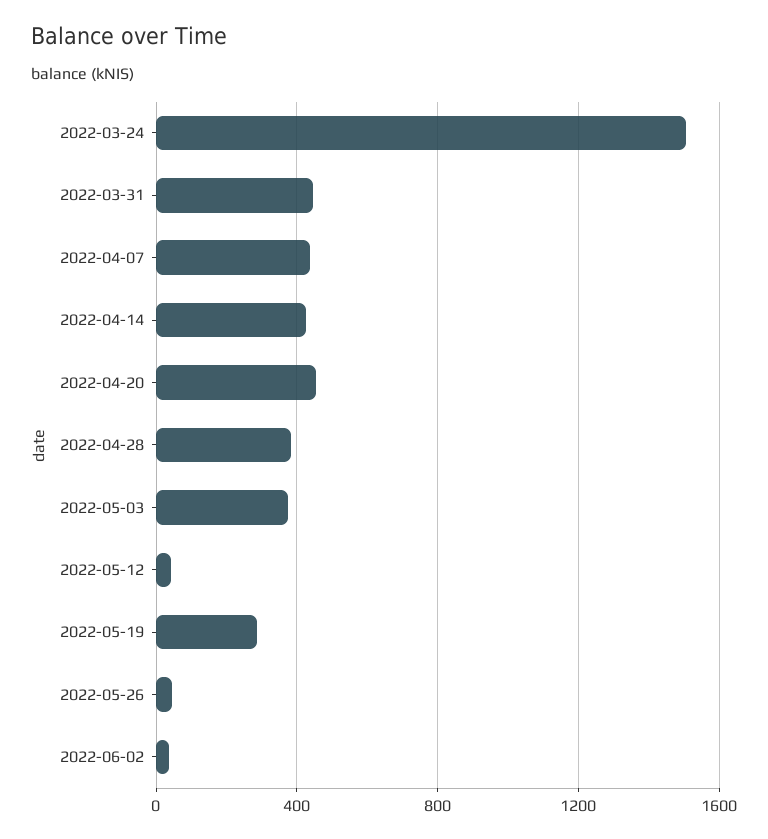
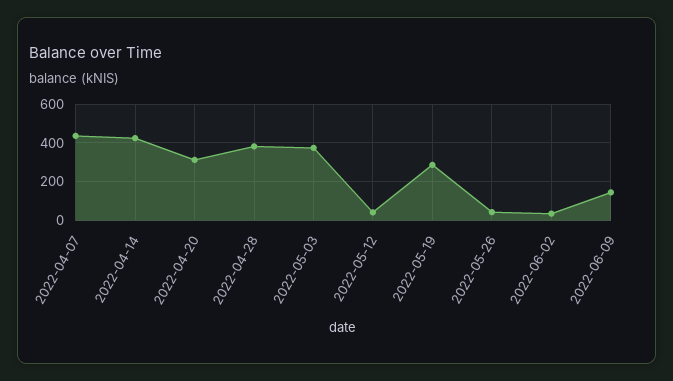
2022-03-24: 1500 -> none
2022-03-31: 450 -> none
2022-04-20: 450 -> 300
2022-06-09: none -> 150

